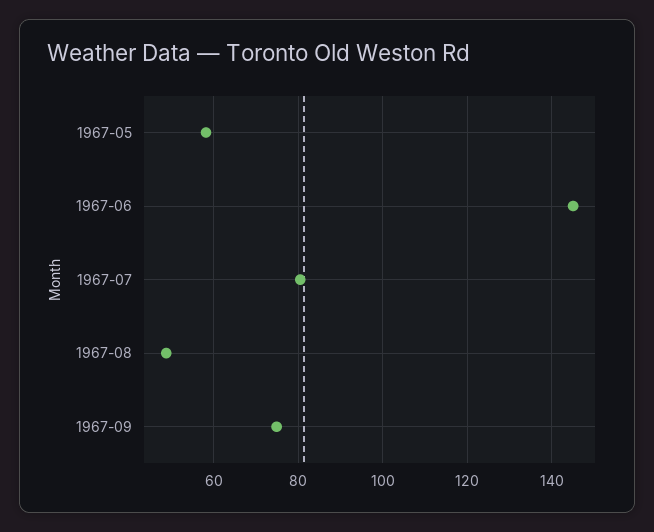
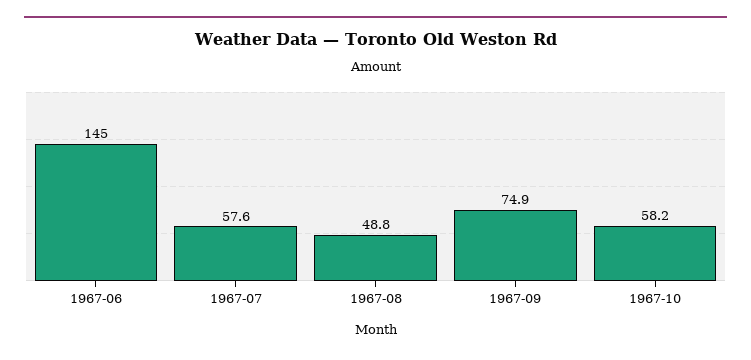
1967-05: 58 -> none
1967-07: 80 -> 57.6
1967-10: none -> 58.2

